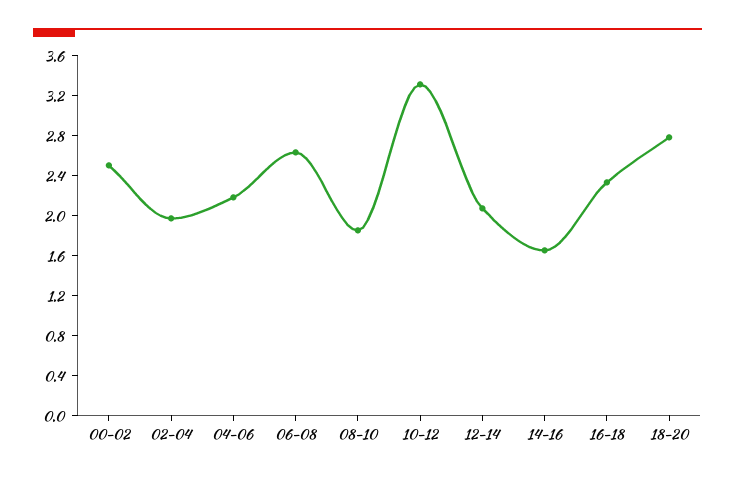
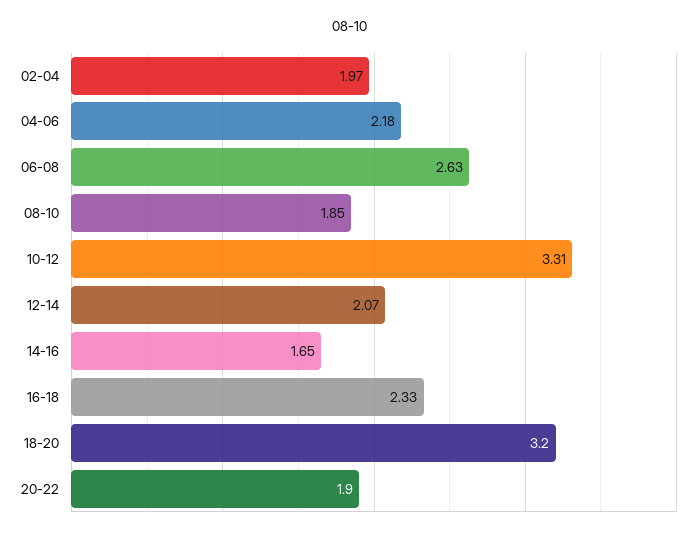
00-02: 2.5 -> none
18-20: 2.8 -> 3.2
20-22: none -> 1.9

